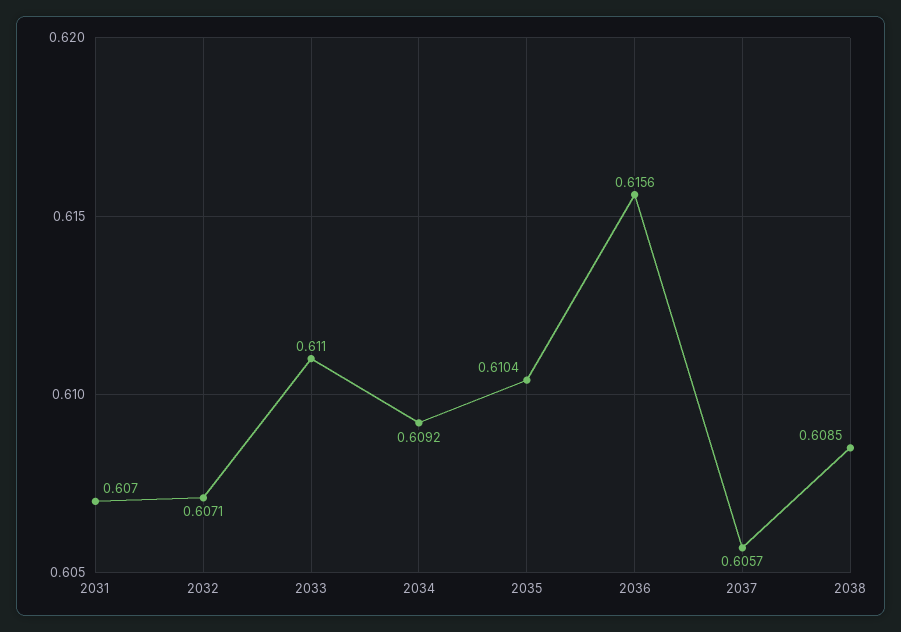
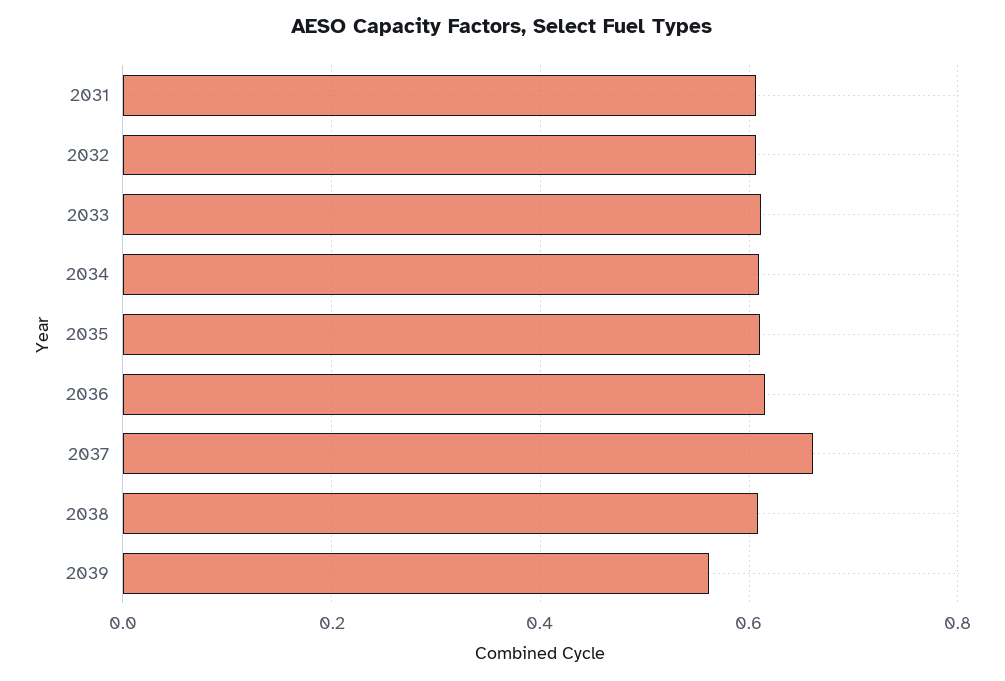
2037: 0.6057 -> 0.66
2039: none -> 0.56

